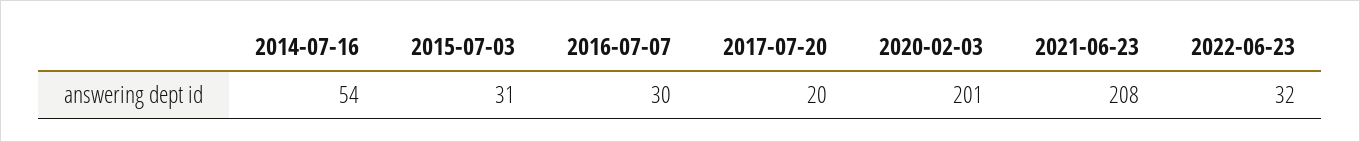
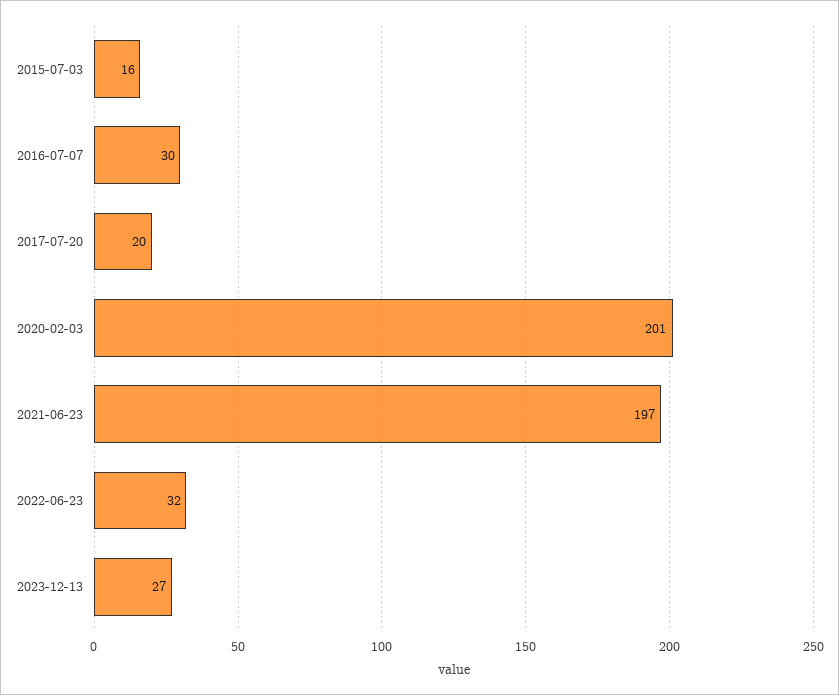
2014-07-16: 54 -> none
2015-07-03: 31 -> 16
2021-06-23: 208 -> 197
2023-12-13: none -> 27

